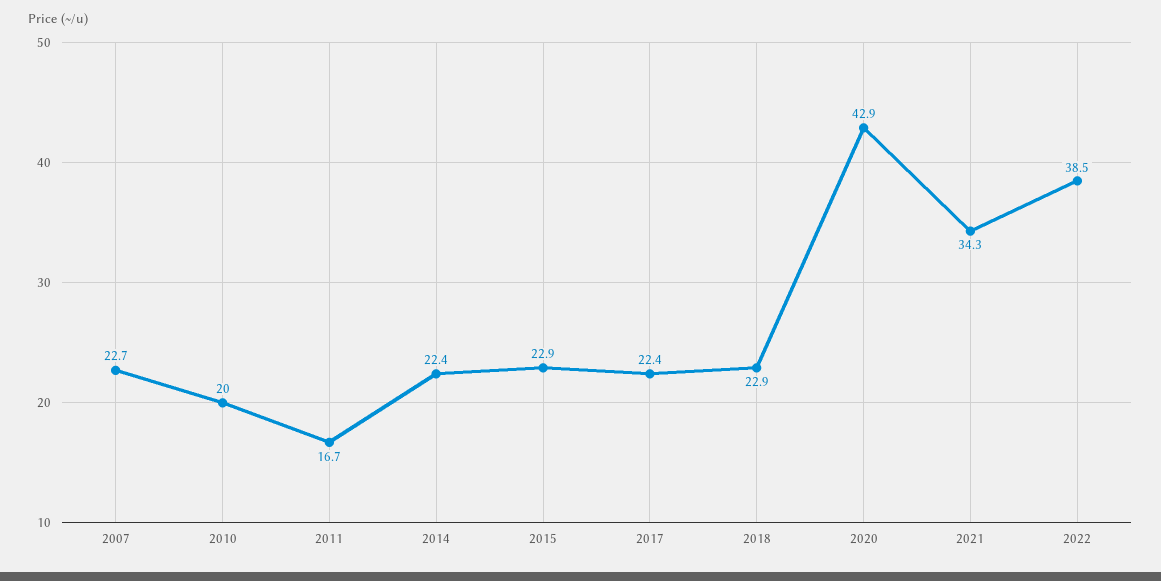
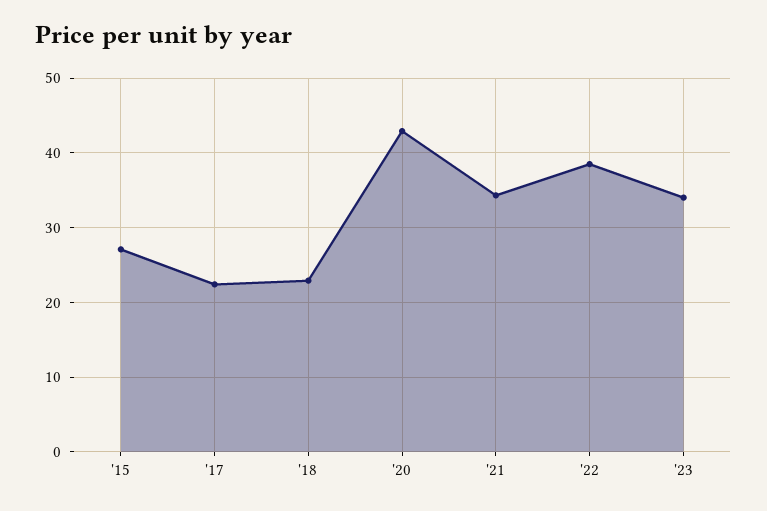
2007: 22.7 -> none
2010: 20 -> none
2011: 16.7 -> none
2014: 22.4 -> none
2015: 22.9 -> 27
'23: none -> 34

